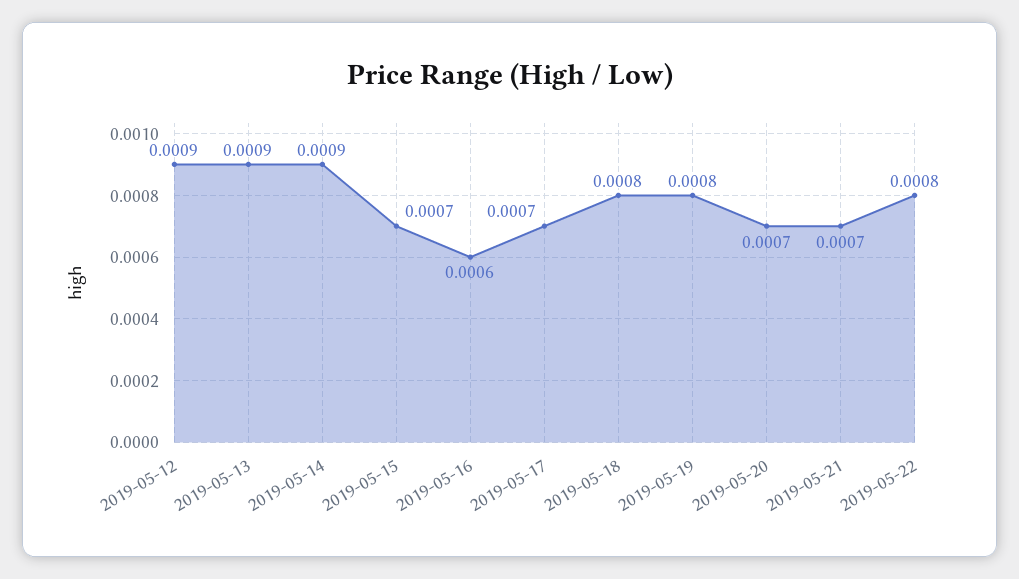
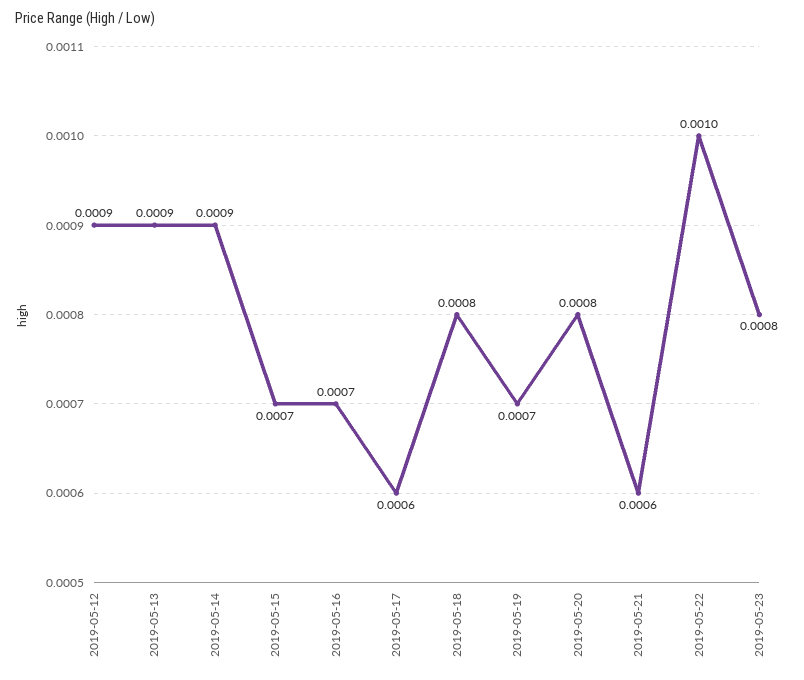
2019-05-16: 0.0006 -> 0.0007
2019-05-17: 0.0007 -> 0.0006
2019-05-19: 0.0008 -> 0.0007
2019-05-20: 0.0007 -> 0.0008
2019-05-21: 0.0007 -> 0.0006
2019-05-22: 0.0008 -> 0.001
2019-05-23: none -> 0.0008

